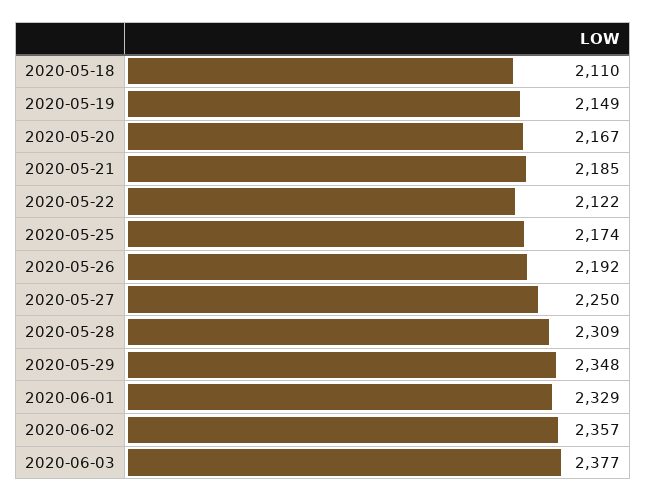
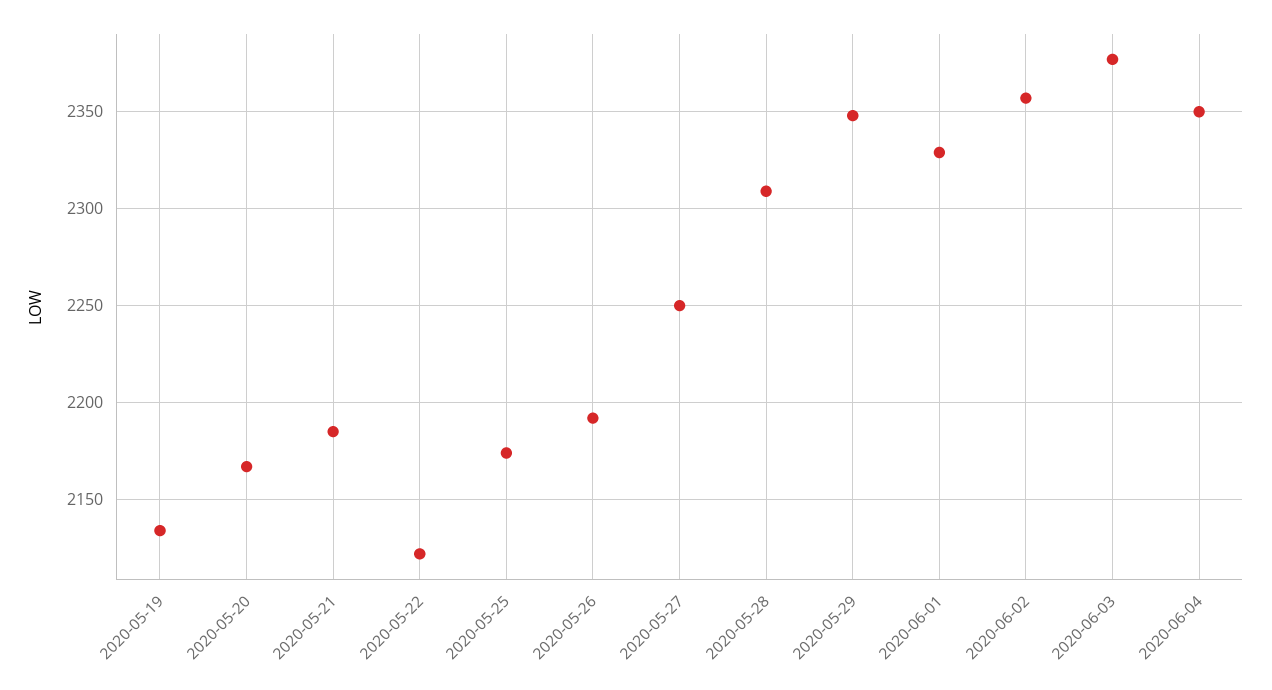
2020-05-18: 2110 -> none
2020-05-19: 2149 -> 2135
2020-06-04: none -> 2350

